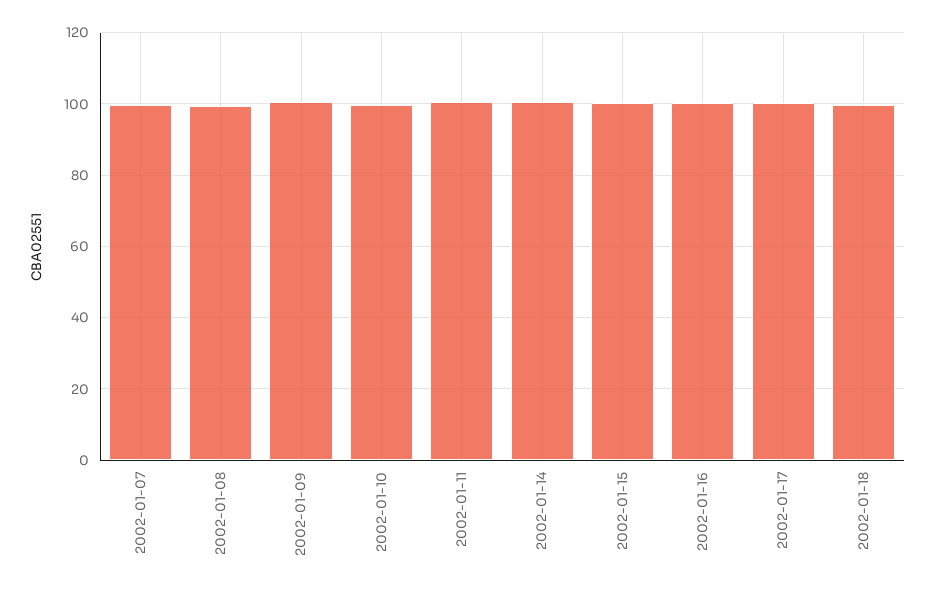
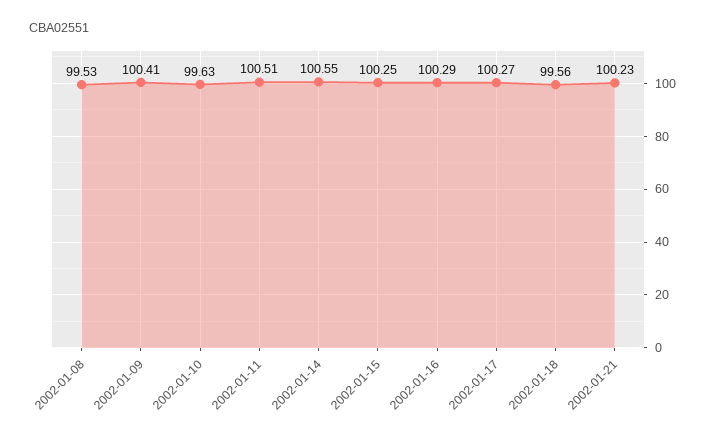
2002-01-07: 100 -> none
2002-01-21: none -> 100.23

